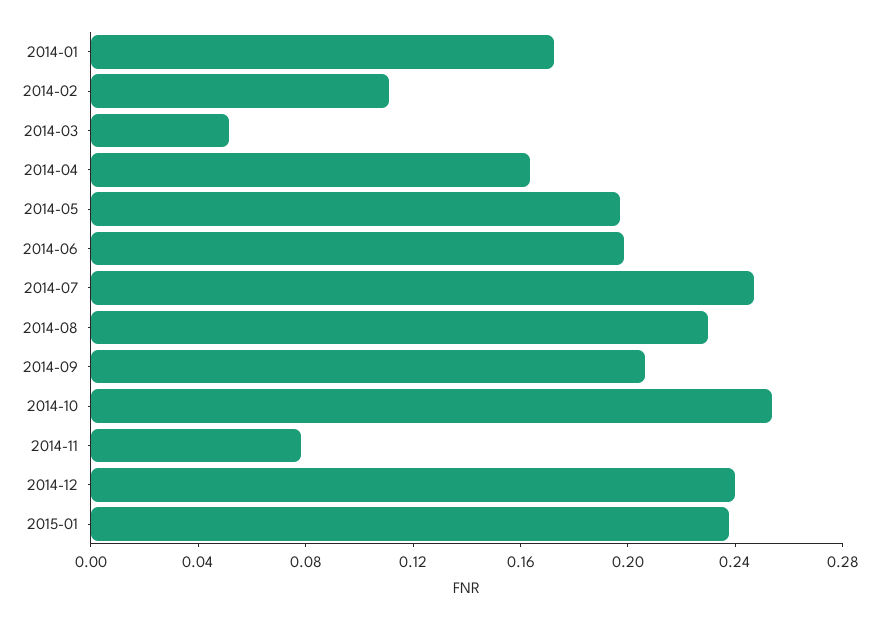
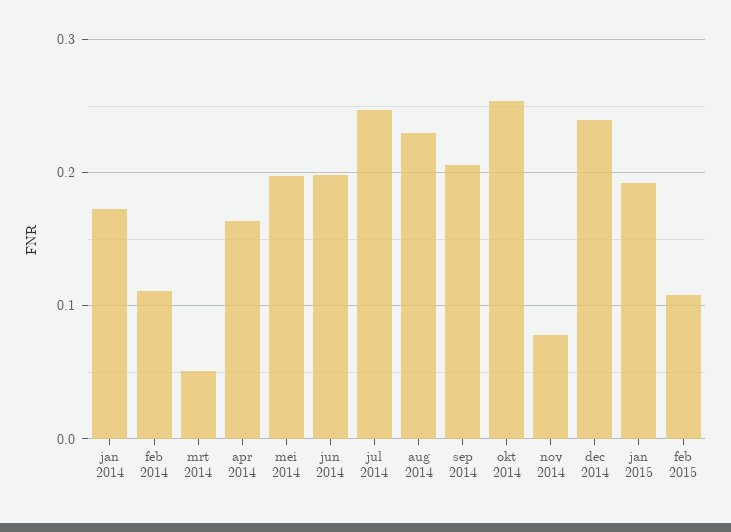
2015-01: 0.24 -> 0.19
feb 2015: none -> 0.11

